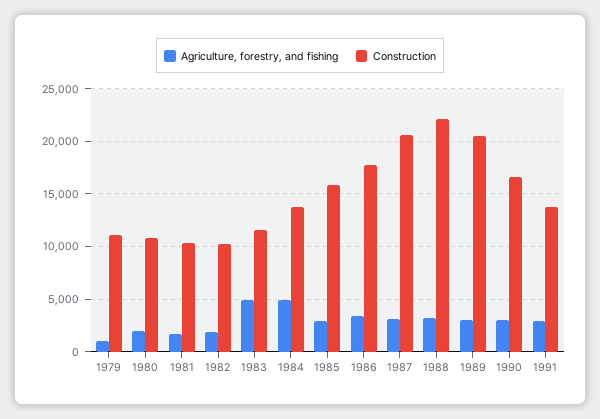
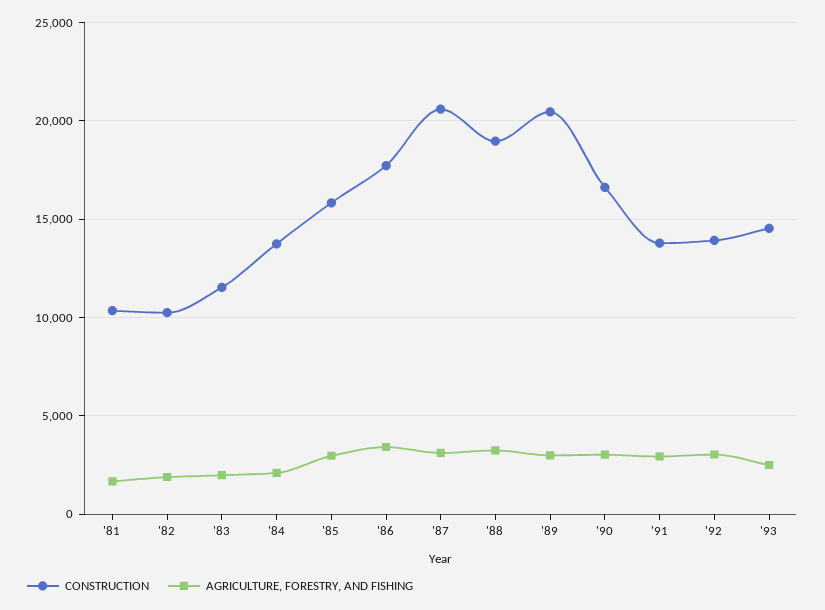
Agriculture, forestry, and fishing, 1979: 1000 -> none
Construction, 1979: 11000 -> none
Agriculture, forestry, and fishing, 1980: 2000 -> none
Construction, 1980: 11000 -> none
Agriculture, forestry, and fishing, 1983: 5000 -> 2000
Agriculture, forestry, and fishing, 1984: 5000 -> 2000
Construction, 1988: 22000 -> 19000
Construction, '92: none -> 14000
Agriculture, forestry, and fishing, '92: none -> 3000
Construction, '93: none -> 14500
Agriculture, forestry, and fishing, '93: none -> 2500

